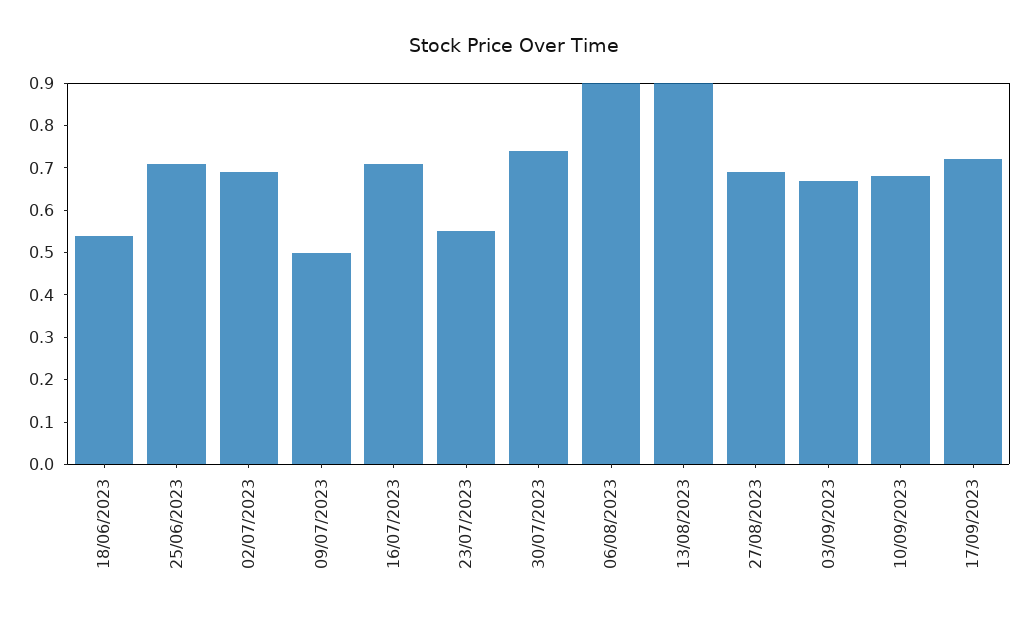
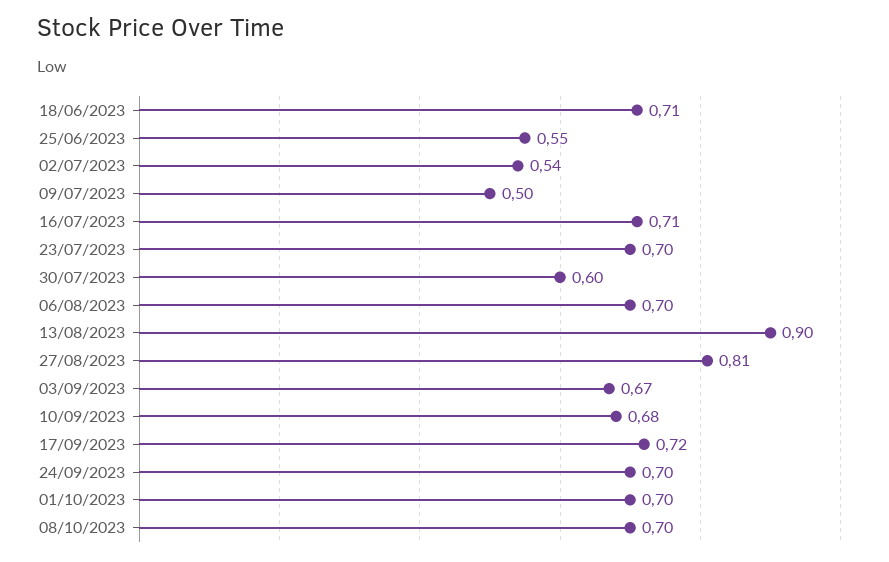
18/06/2023: 0.55 -> 0.71
25/06/2023: 0.7 -> 0.55
02/07/2023: 0.7 -> 0.54
23/07/2023: 0.55 -> 0.7
30/07/2023: 0.75 -> 0.6
06/08/2023: 0.9 -> 0.7
27/08/2023: 0.7 -> 0.81
24/09/2023: none -> 0.7
01/10/2023: none -> 0.7
08/10/2023: none -> 0.7

